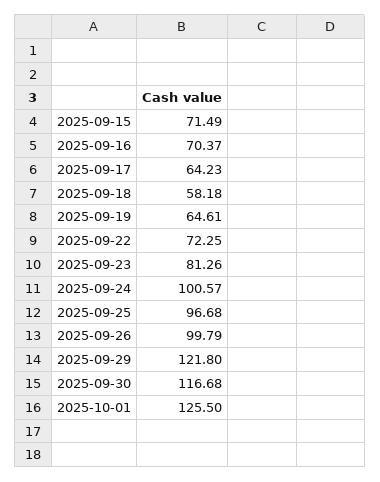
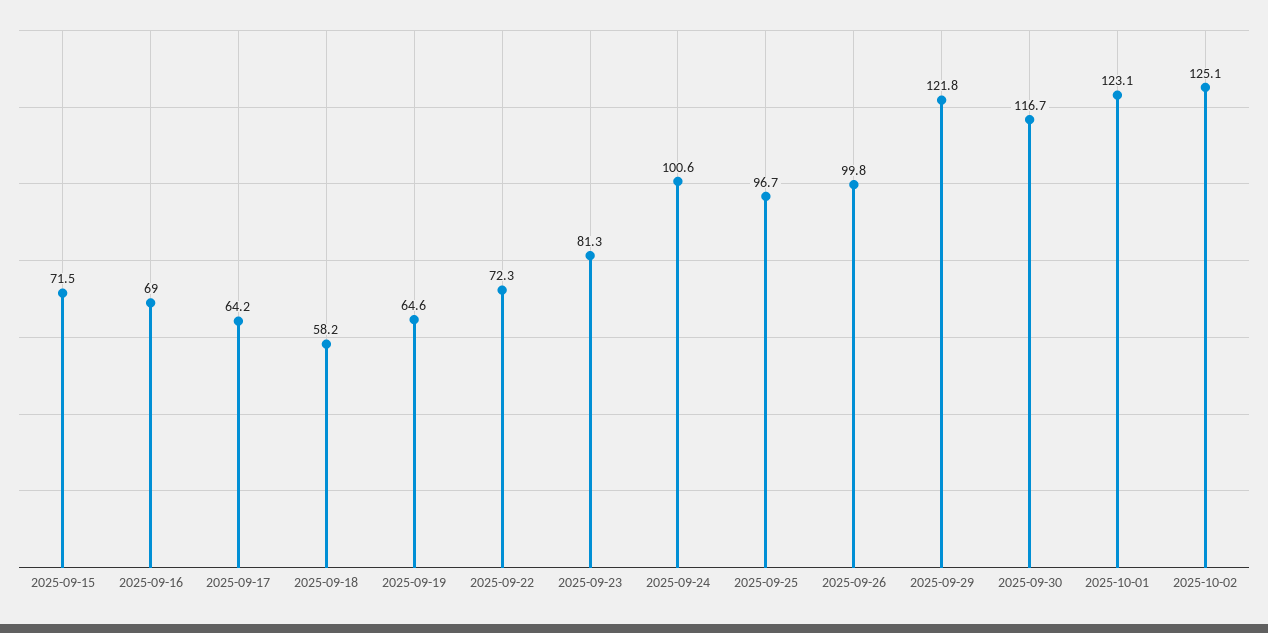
2025-09-16: 70.37 -> 69
2025-10-01: 125.5 -> 123.1
2025-10-02: none -> 125.1

